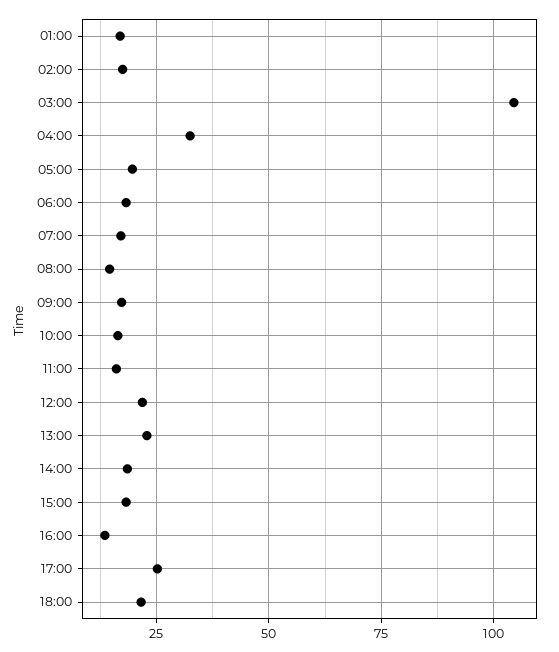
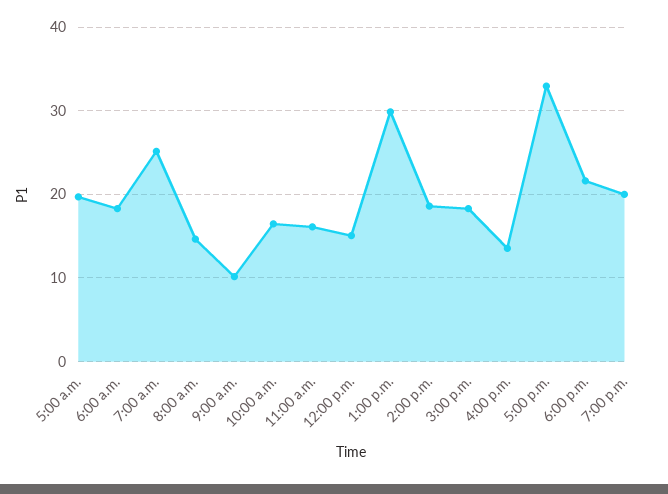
01:00: 17.5 -> none
02:00: 17.5 -> none
03:00: 105 -> none
04:00: 32.5 -> none
07:00: 17.5 -> 25
09:00: 17.5 -> 10
12:00: 22.5 -> 15
13:00: 22.5 -> 30
17:00: 25 -> 33
7:00 p.m.: none -> 20

